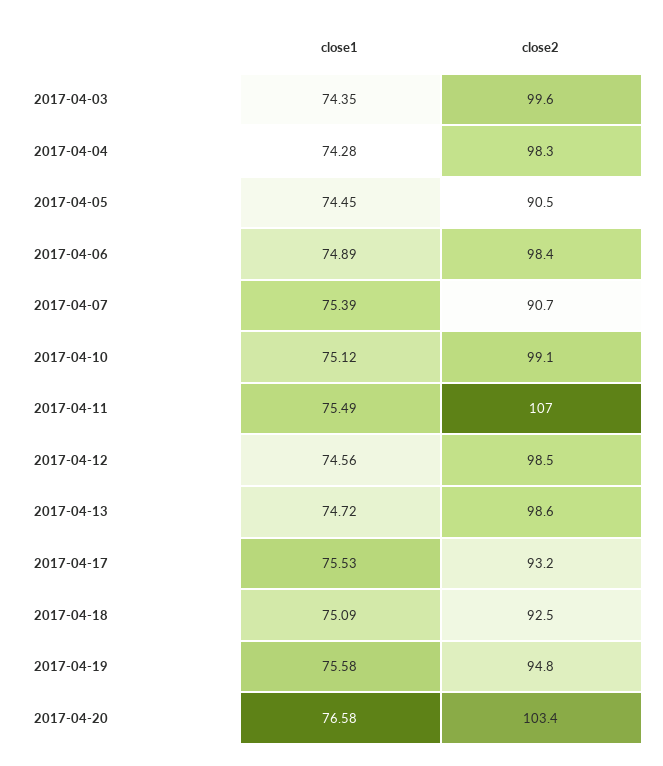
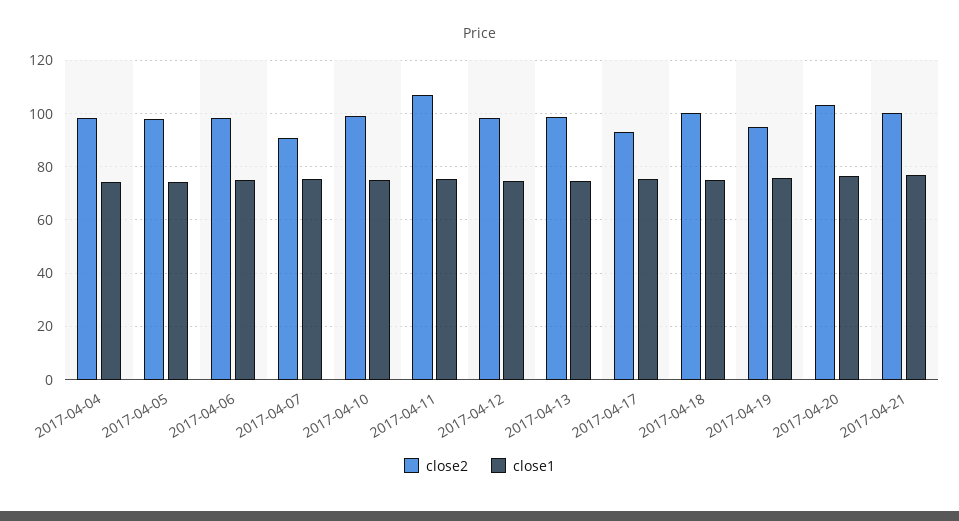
close1, 2017-04-03: 74.35 -> none
close2, 2017-04-03: 99.6 -> none
close2, 2017-04-05: 90.5 -> 97.5
close2, 2017-04-18: 92.5 -> 100
close2, 2017-04-21: none -> 100
close1, 2017-04-21: none -> 77.5

